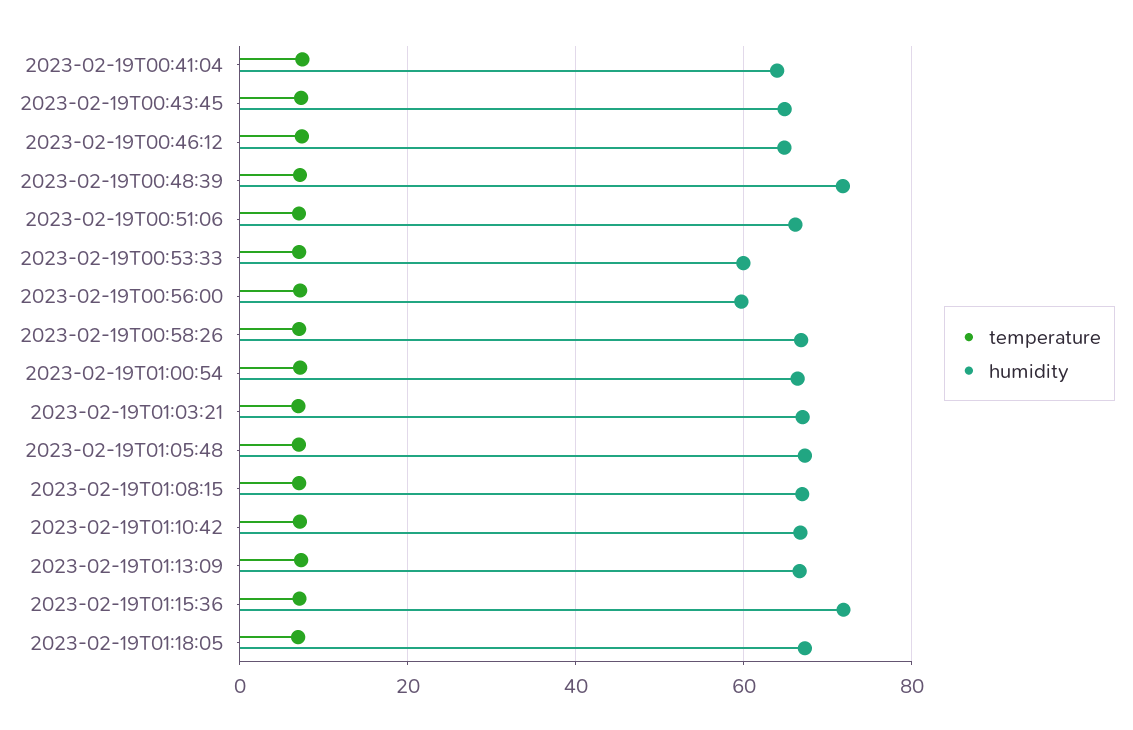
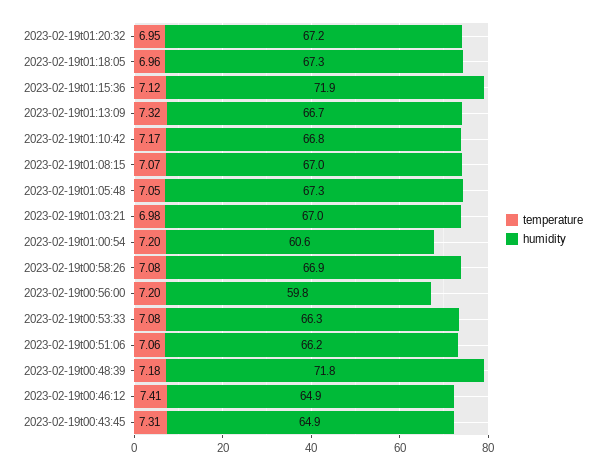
temperature, 2023-02-19T00:41:04: 8 -> none
humidity, 2023-02-19T00:41:04: 64 -> none
humidity, 2023-02-19T00:53:33: 60 -> 66.3
humidity, 2023-02-19T01:00:54: 66 -> 60.6
temperature, 2023-02-19t01:20:32: none -> 6.95
humidity, 2023-02-19t01:20:32: none -> 67.2

